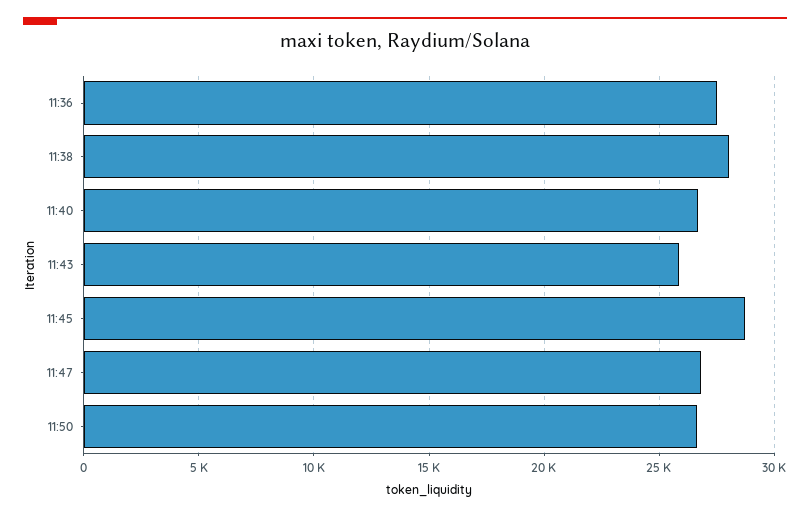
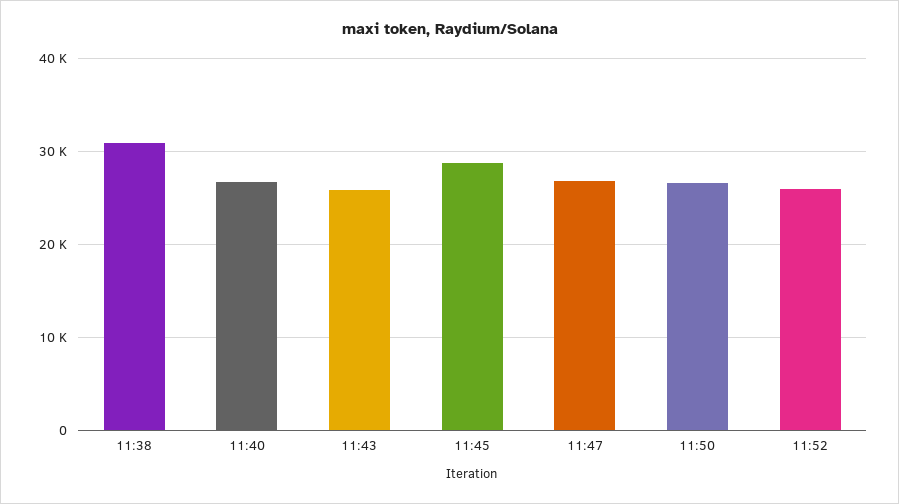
11:36: 27500 -> none
11:38: 28000 -> 31000
11:52: none -> 26000

